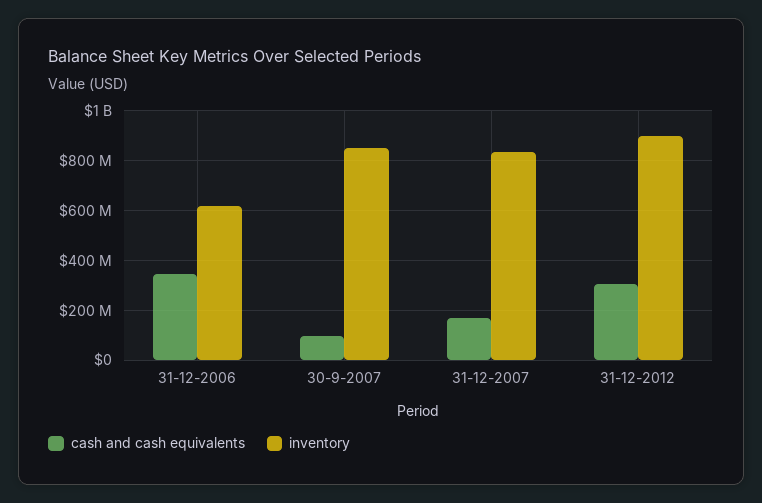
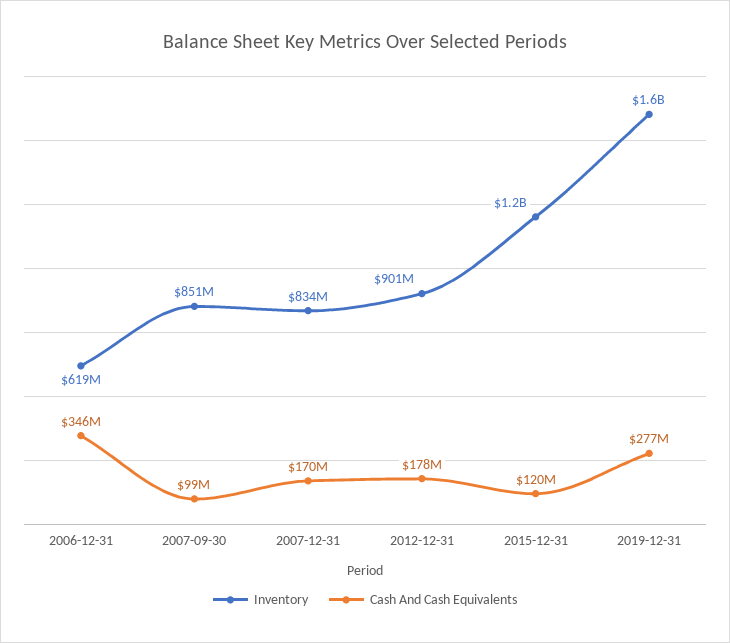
cash and cash equivalents, 31-12-2012: 300000000 -> 178000000
inventory, 2015-12-31: none -> 1200000000
cash and cash equivalents, 2015-12-31: none -> 120000000
inventory, 2019-12-31: none -> 1600000000
cash and cash equivalents, 2019-12-31: none -> 277000000

